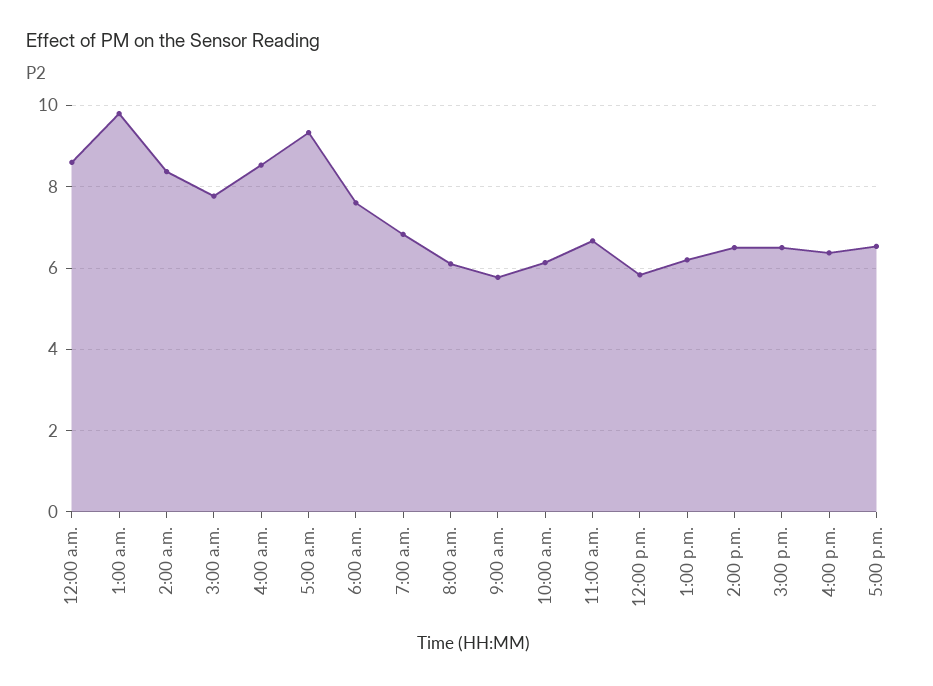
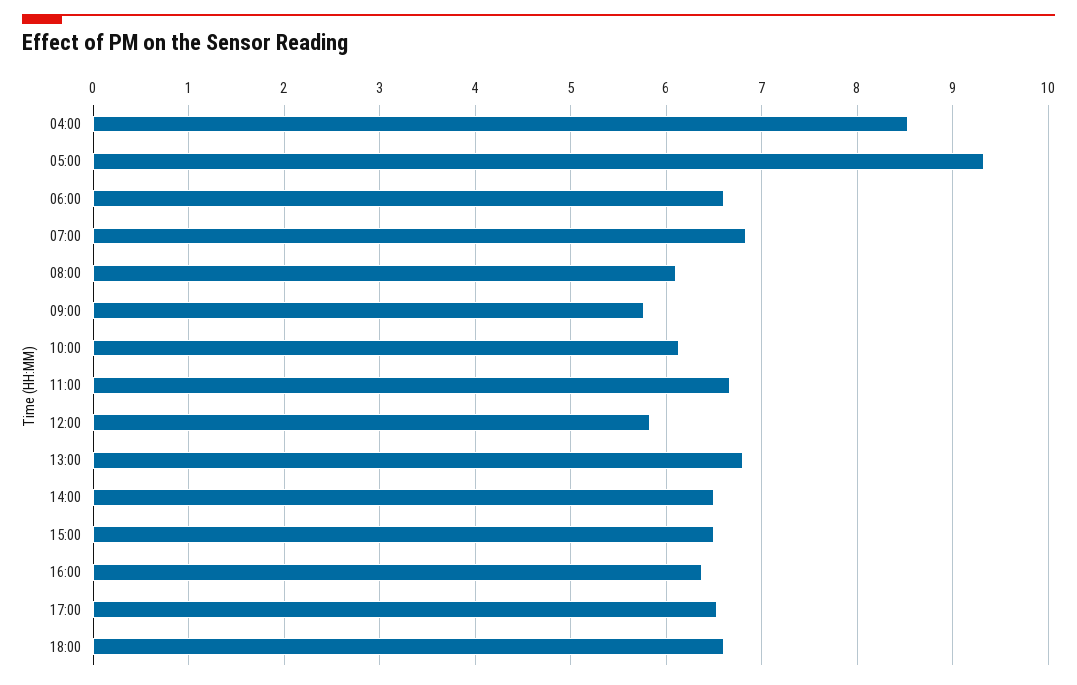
12:00 a.m.: 8.6 -> none
1:00 a.m.: 9.8 -> none
2:00 a.m.: 8.4 -> none
3:00 a.m.: 7.8 -> none
6:00 a.m.: 7.6 -> 6.6
1:00 p.m.: 6.2 -> 6.8
18:00: none -> 6.6

